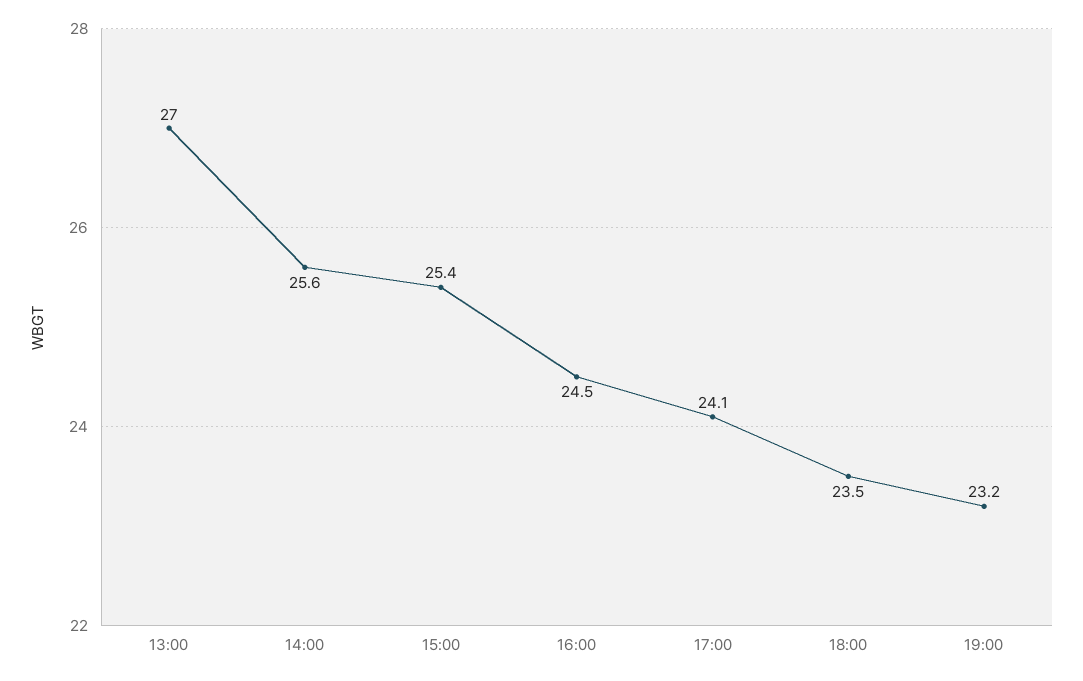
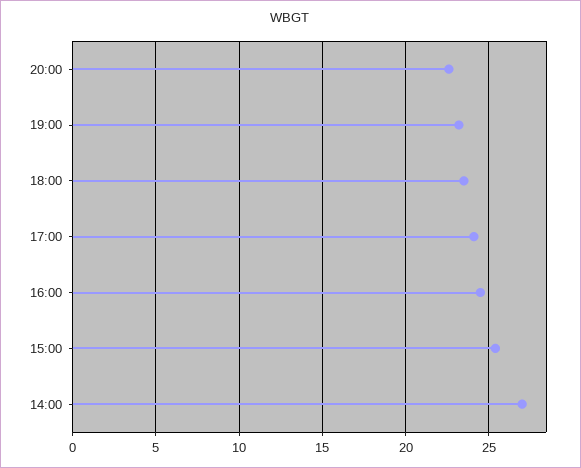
13:00: 27 -> none
14:00: 25.6 -> 27
20:00: none -> 22.5

